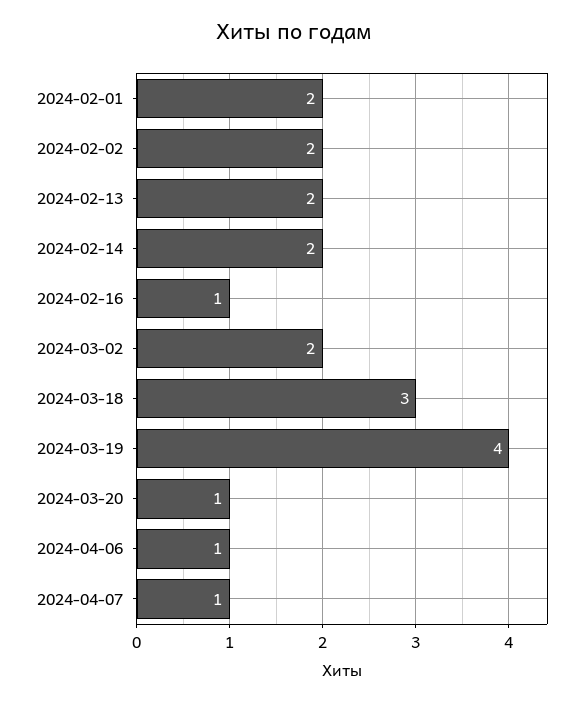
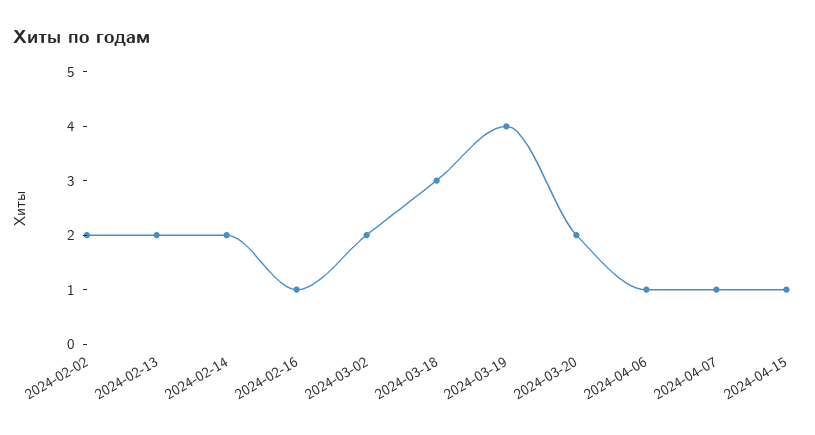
2024-02-01: 2 -> none
2024-03-20: 1 -> 2
2024-04-15: none -> 1

